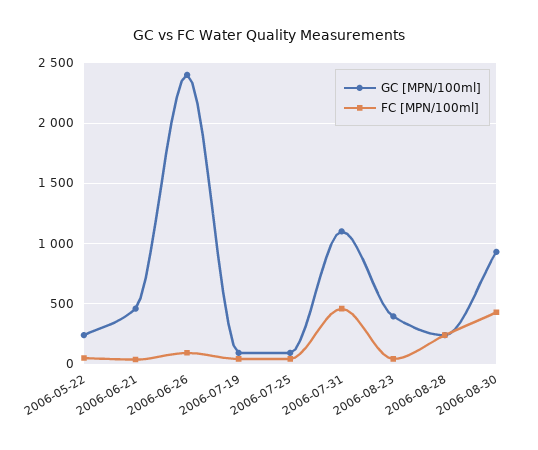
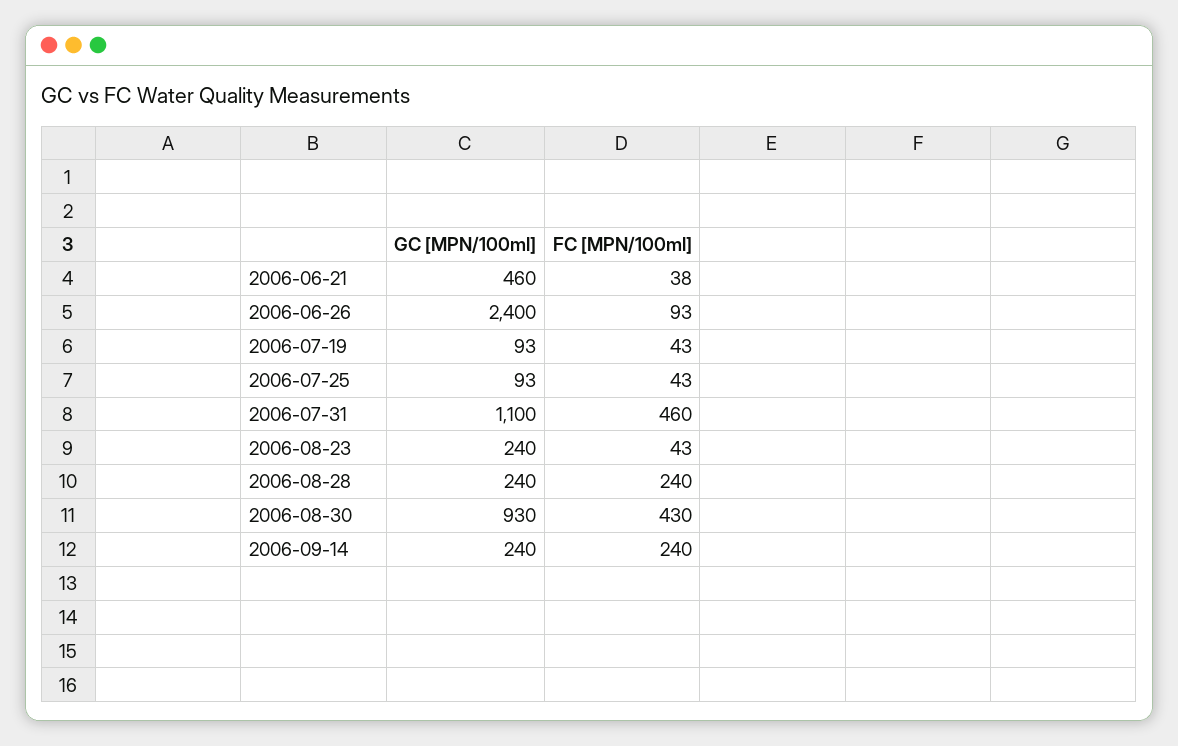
GC [MPN/100ml], 2006-05-22: 250 -> none
FC [MPN/100ml], 2006-05-22: 50 -> none
GC [MPN/100ml], 2006-08-23: 400 -> 240
GC [MPN/100ml], 2006-09-14: none -> 240
FC [MPN/100ml], 2006-09-14: none -> 240

